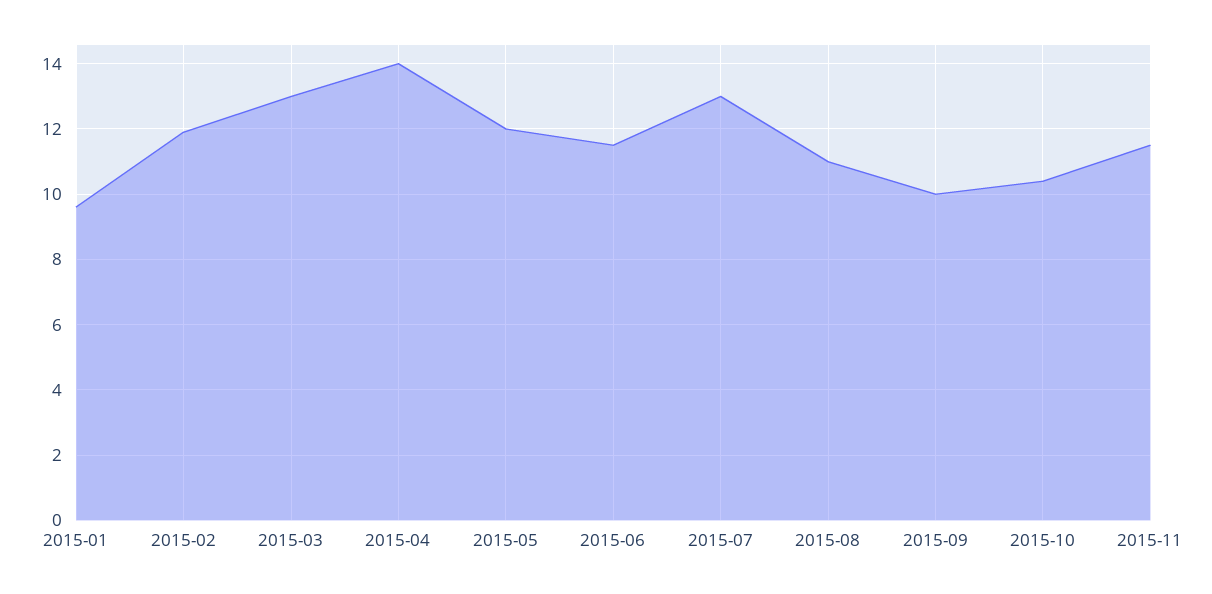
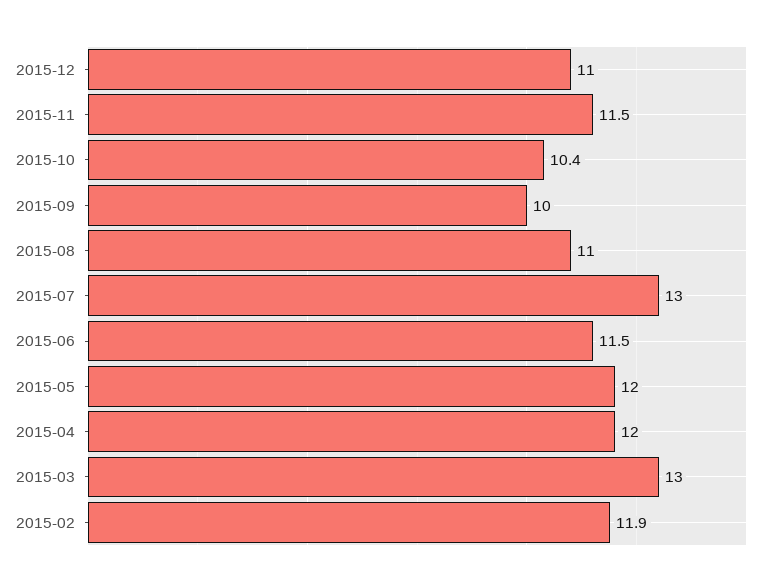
2015-01: 9.5 -> none
2015-04: 14 -> 12
2015-12: none -> 11

